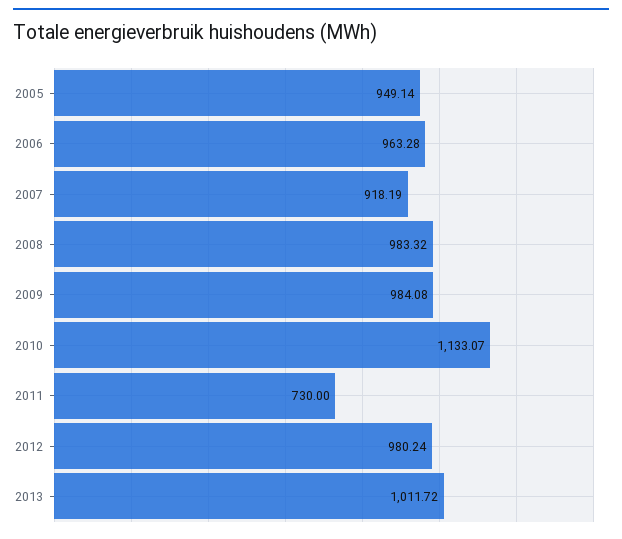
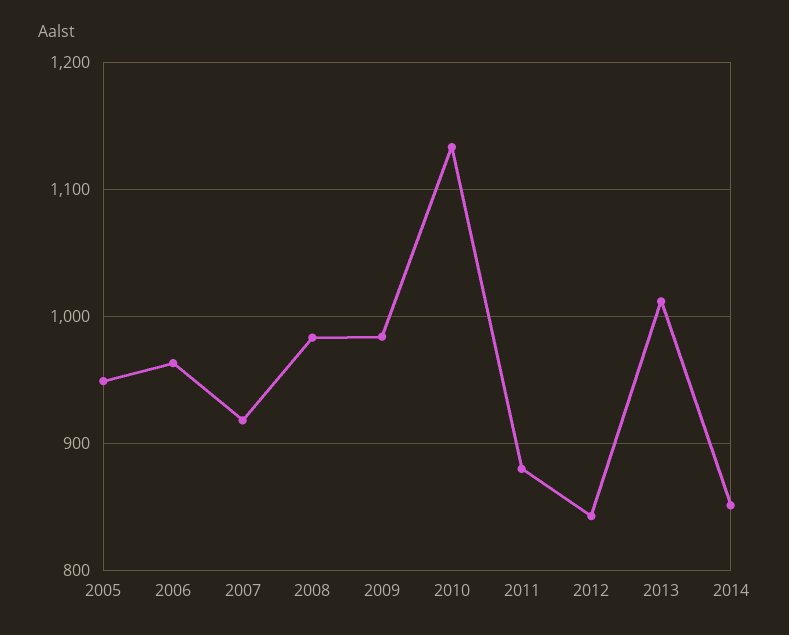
2011: 730 -> 880
2012: 980.24 -> 840
2014: none -> 850

